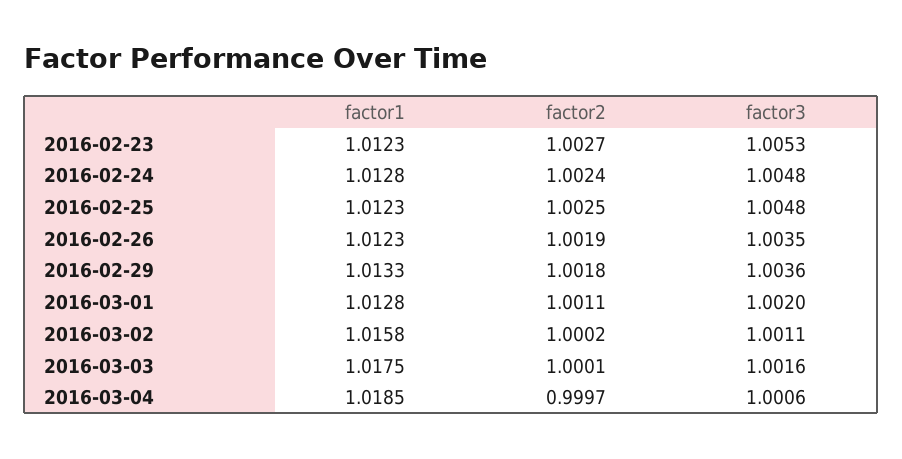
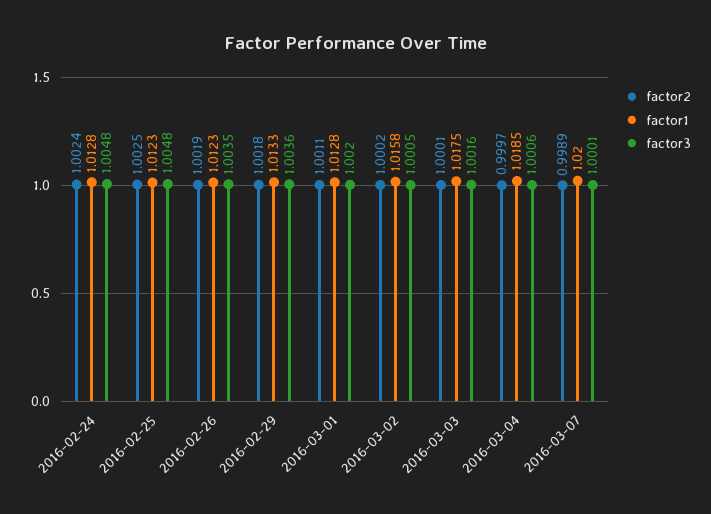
factor1, 2016-02-23: 1.0123 -> none
factor2, 2016-02-23: 1.0027 -> none
factor3, 2016-02-23: 1.0053 -> none
factor3, 2016-03-02: 1.0011 -> 1.0005
factor2, 2016-03-07: none -> 0.9989
factor1, 2016-03-07: none -> 1.02
factor3, 2016-03-07: none -> 1.0001

